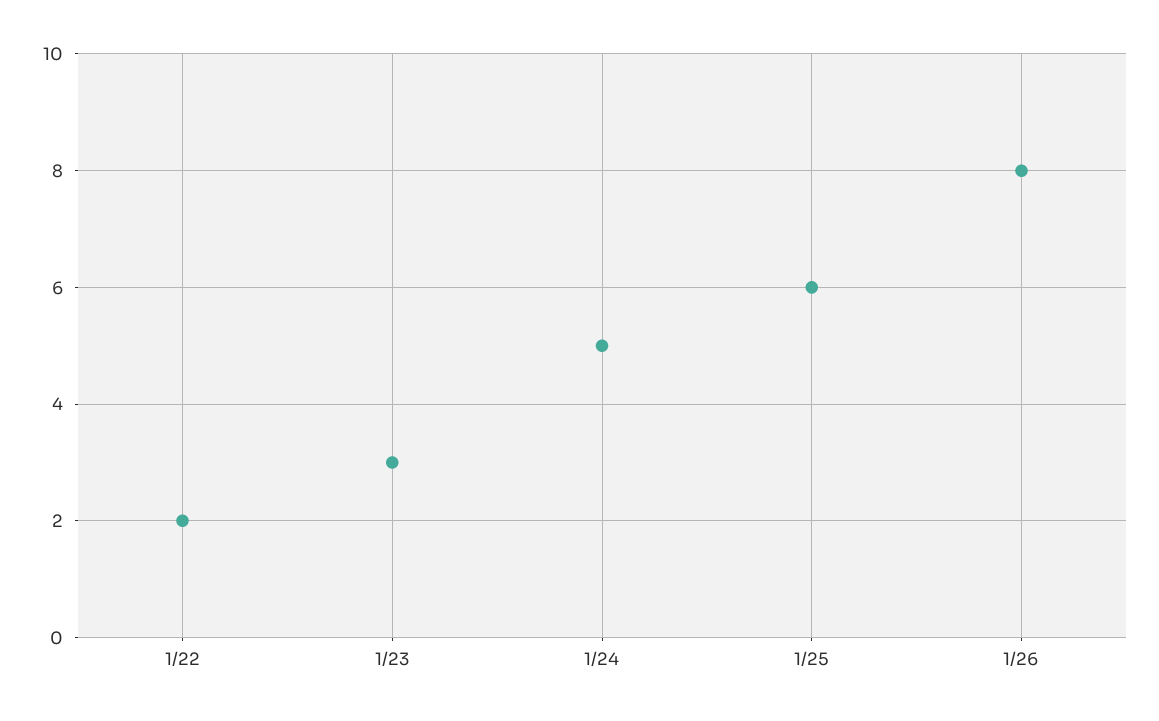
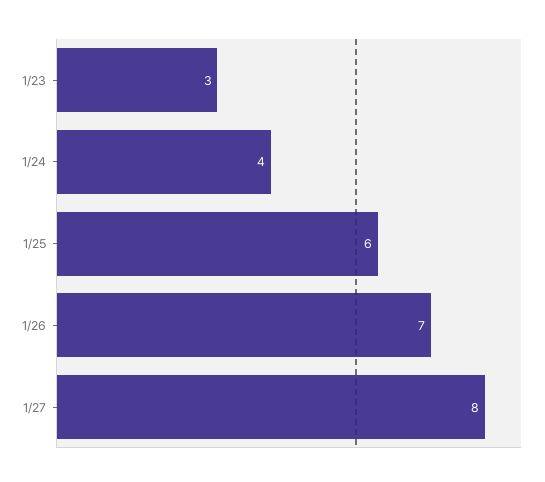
1/22: 2 -> none
1/24: 5 -> 4
1/26: 8 -> 7
1/27: none -> 8

